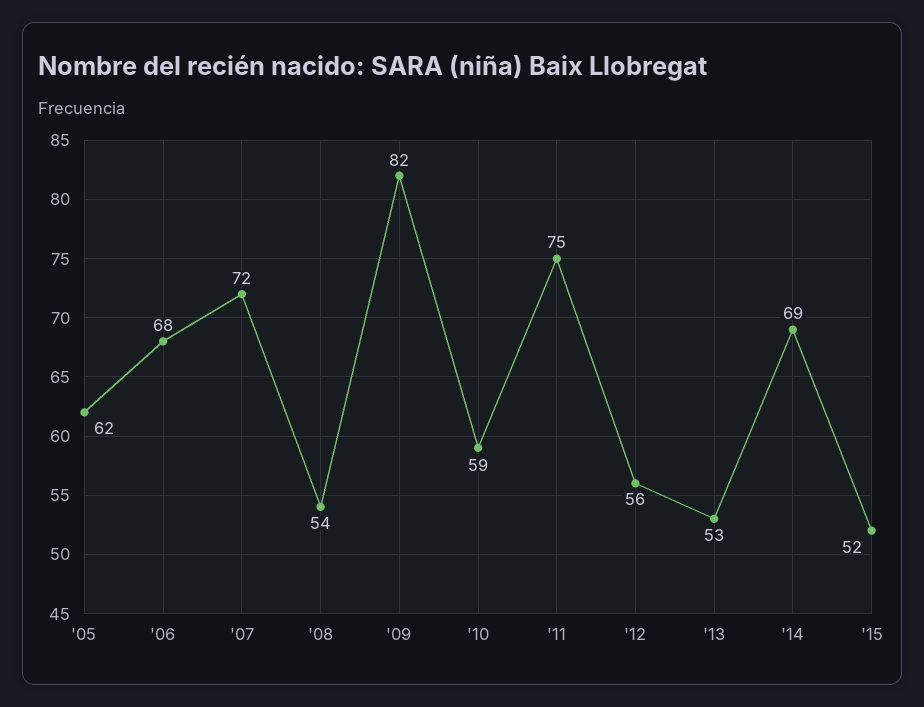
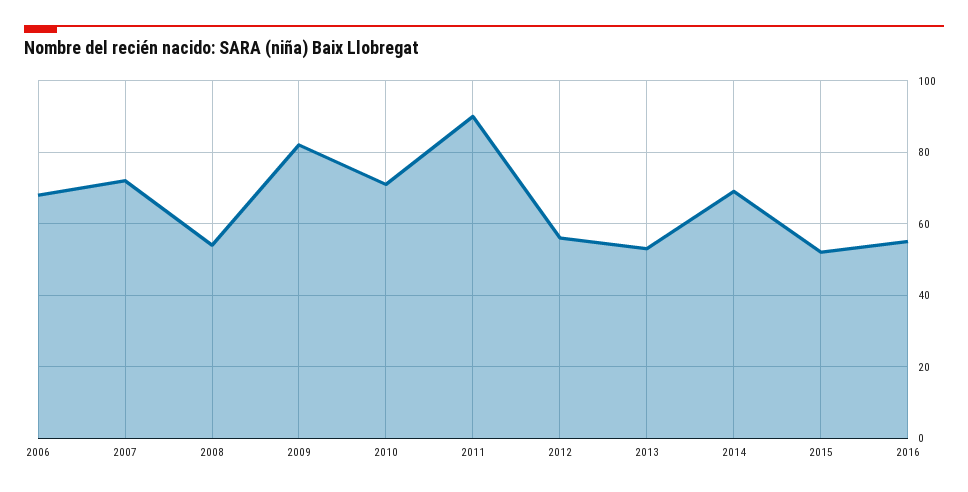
'05: 62 -> none
'10: 59 -> 70
'11: 75 -> 90
2016: none -> 55

